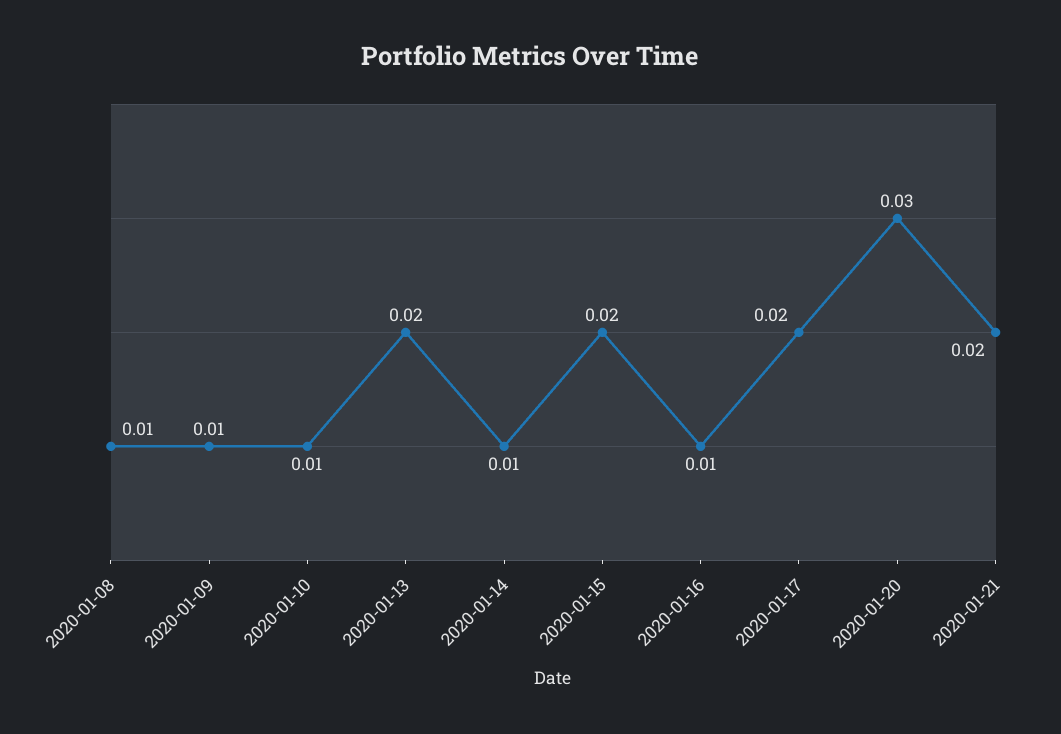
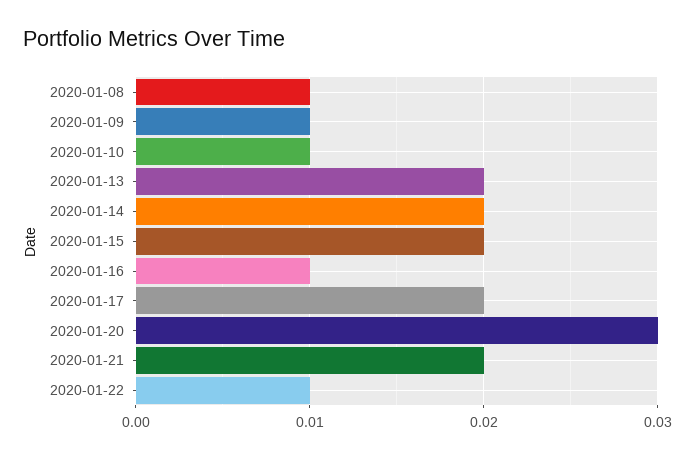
2020-01-14: 0.01 -> 0.02
2020-01-22: none -> 0.01

